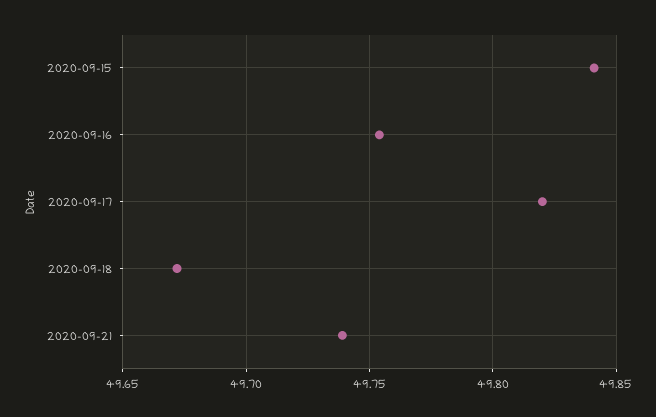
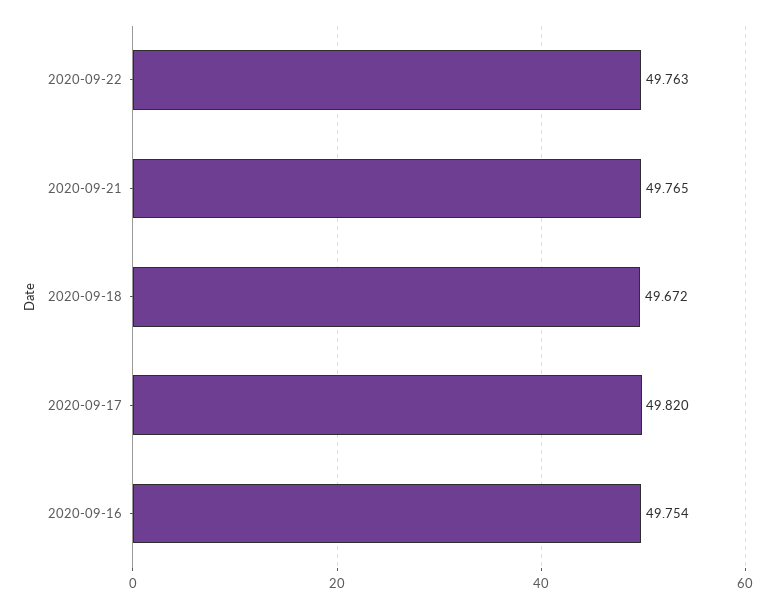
2020-09-15: 49.84 -> none
2020-09-21: 49.74 -> 49.765
2020-09-22: none -> 49.763

